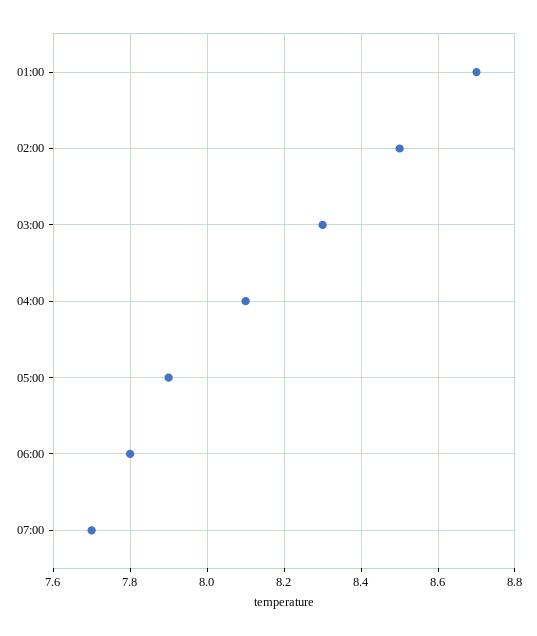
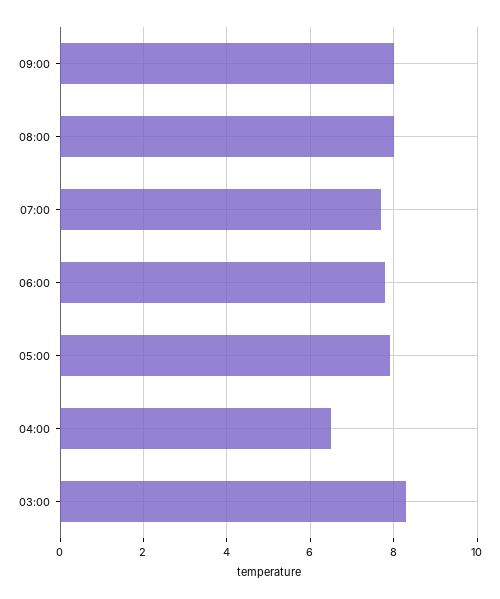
01:00: 8.7 -> none
02:00: 8.5 -> none
04:00: 8.1 -> 6.5
09:00: none -> 8
08:00: none -> 8

